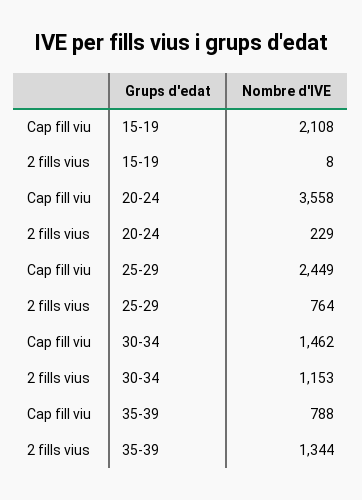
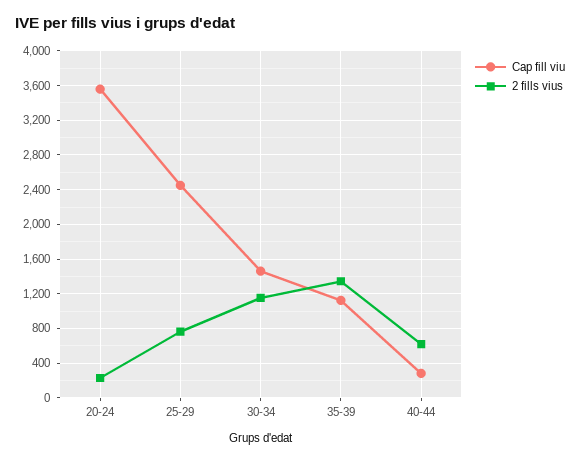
Cap fill viu, 15-19: 2108 -> none
2 fills vius, 15-19: 8 -> none
Cap fill viu, 35-39: 788 -> 1100
Cap fill viu, 40-44: none -> 300
2 fills vius, 40-44: none -> 600

